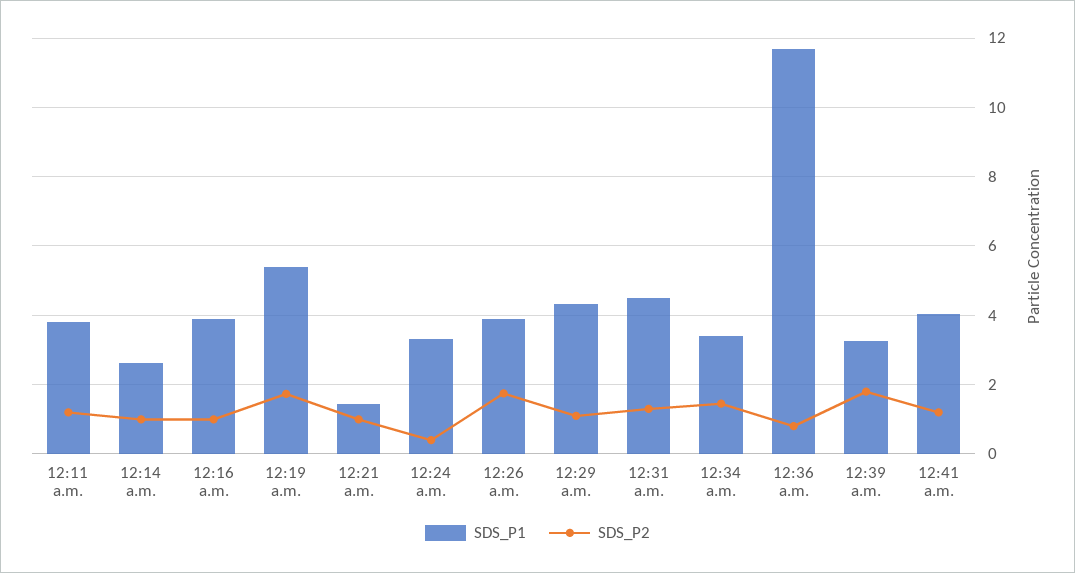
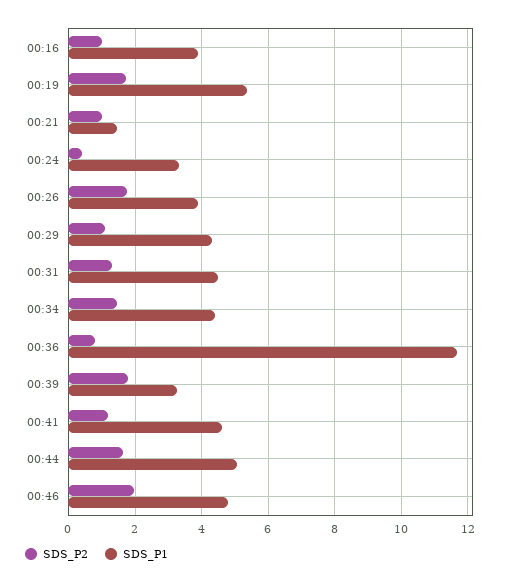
SDS_P1, 12:11 a.m.: 3.8 -> none
SDS_P2, 12:11 a.m.: 1.2 -> none
SDS_P1, 12:14 a.m.: 2.6 -> none
SDS_P2, 12:14 a.m.: 1 -> none
SDS_P1, 12:34 a.m.: 3.4 -> 4.4
SDS_P1, 12:41 a.m.: 4 -> 4.6
SDS_P2, 00:44: none -> 1.6
SDS_P1, 00:44: none -> 5
SDS_P2, 00:46: none -> 2
SDS_P1, 00:46: none -> 4.8

